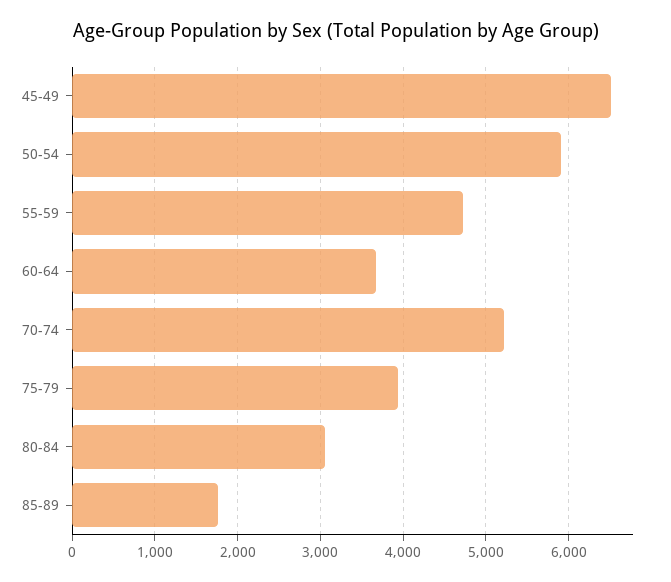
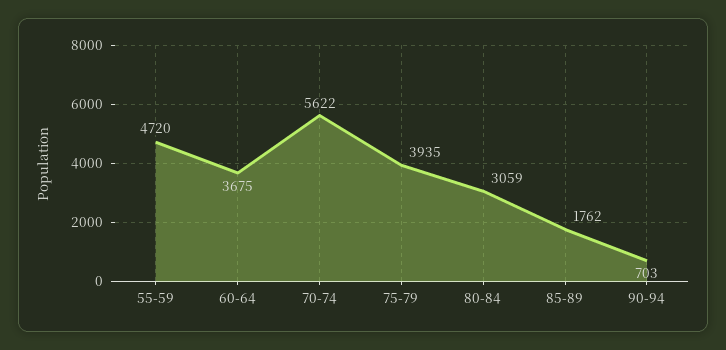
45-49: 6500 -> none
50-54: 5900 -> none
70-74: 5200 -> 5622
90-94: none -> 703

